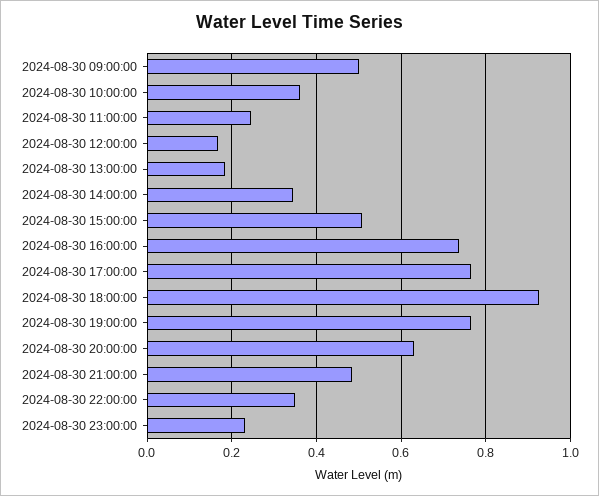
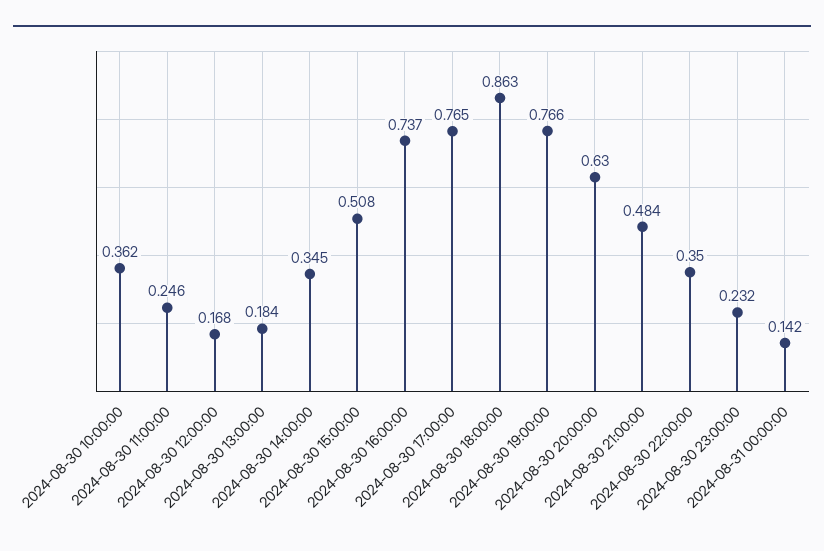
2024-08-30 09:00:00: 0.5 -> none
2024-08-30 18:00:00: 0.92 -> 0.863
2024-08-31 00:00:00: none -> 0.142

